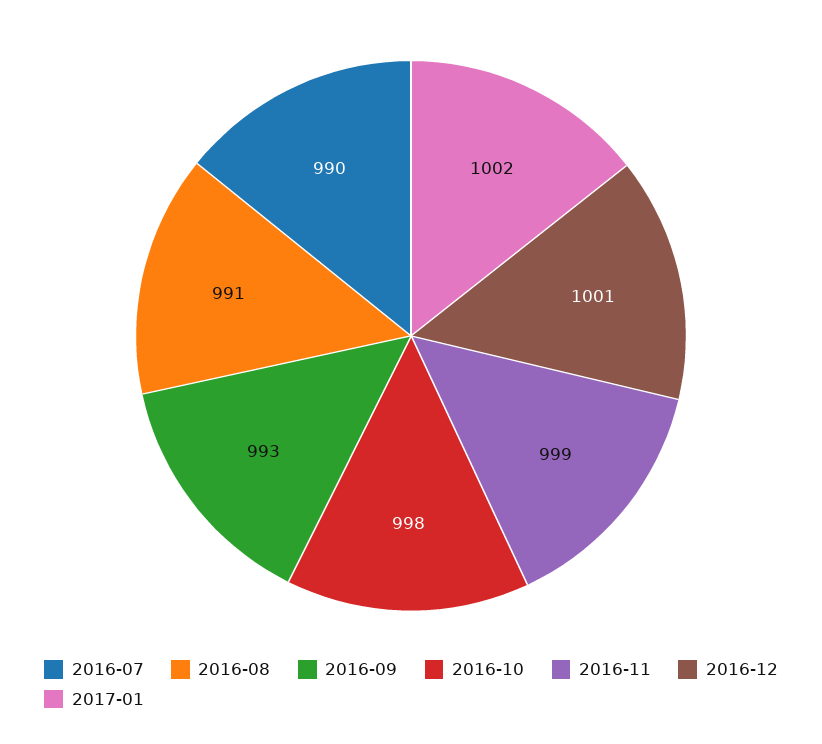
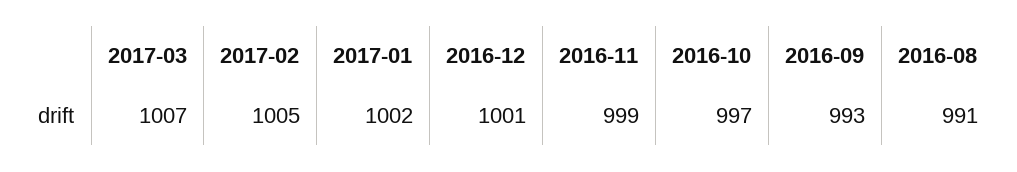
2016-07: 990 -> none
2016-10: 998 -> 997
2017-03: none -> 1007
2017-02: none -> 1005

